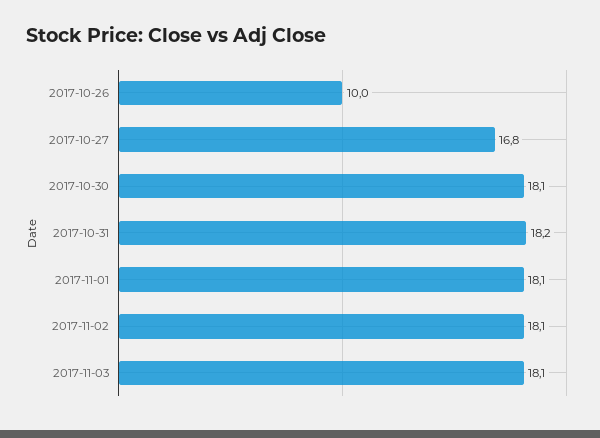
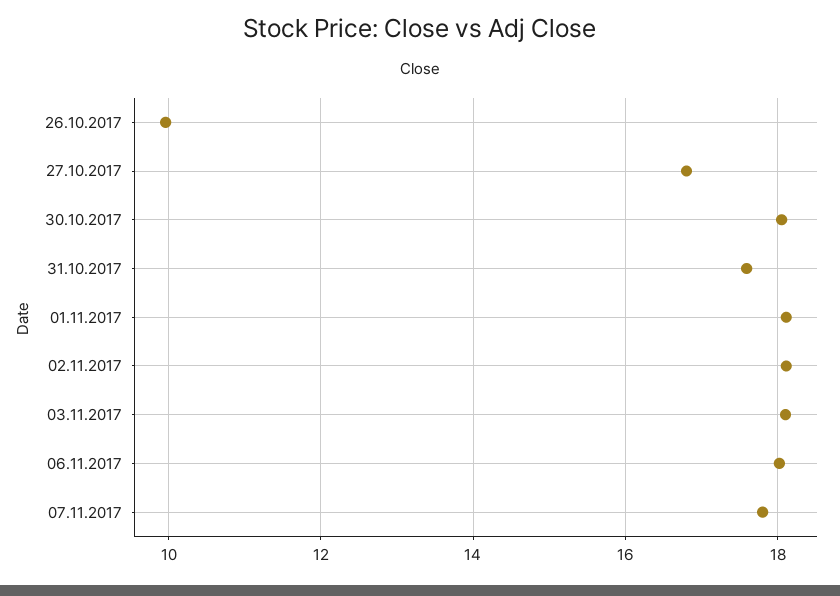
2017-10-31: 18.2 -> 17.6
06.11.2017: none -> 18
07.11.2017: none -> 17.8

